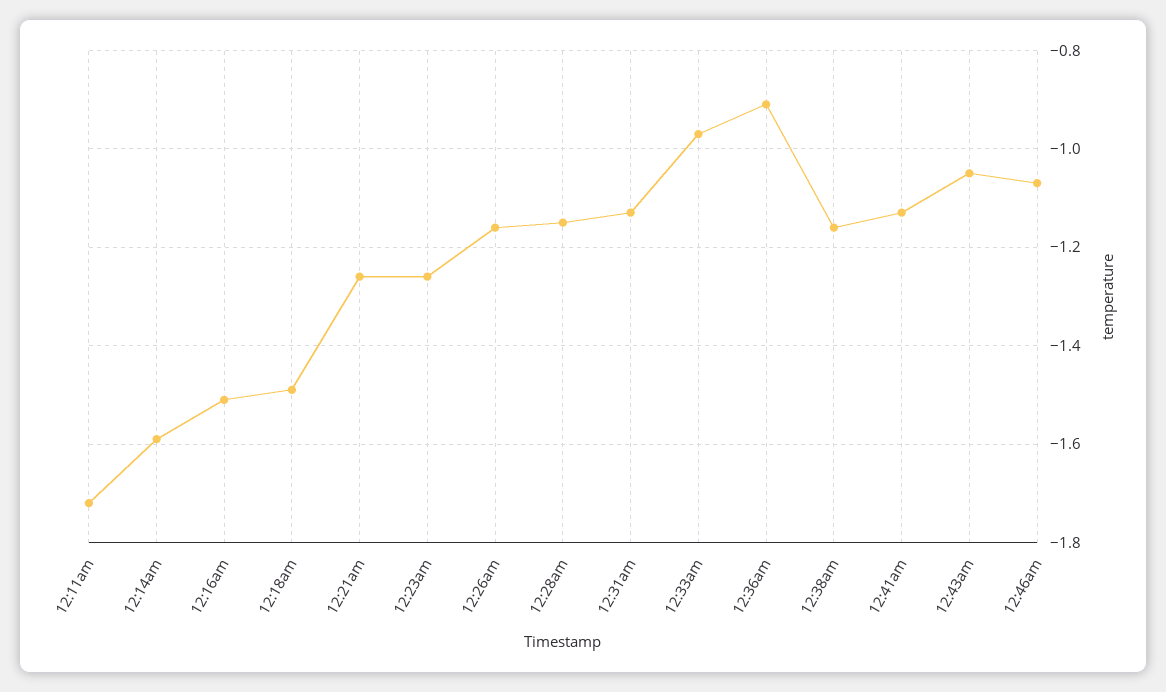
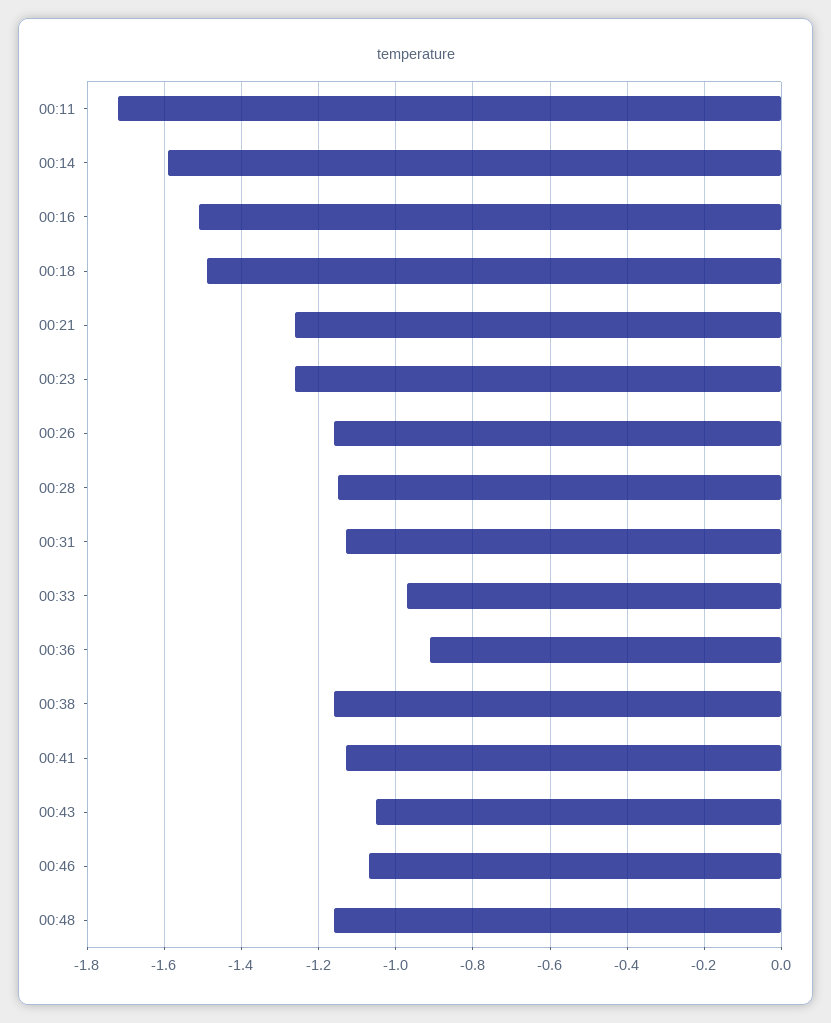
00:48: none -> -1.15

